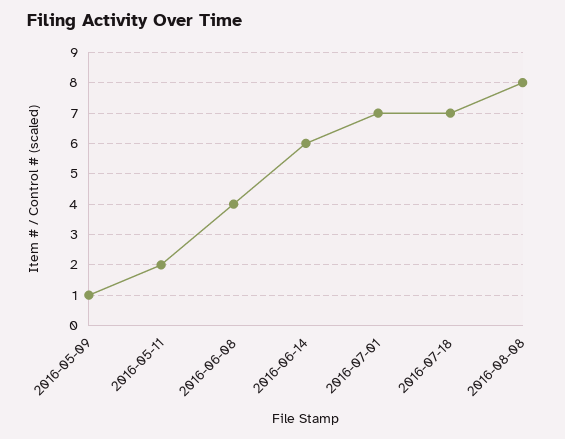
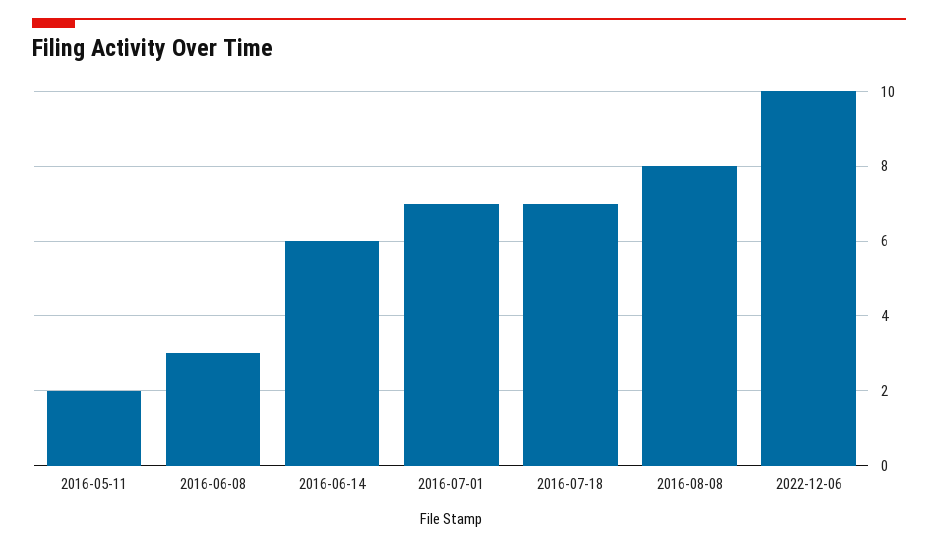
2016-05-09: 1 -> none
2016-06-08: 4 -> 3
2022-12-06: none -> 10

